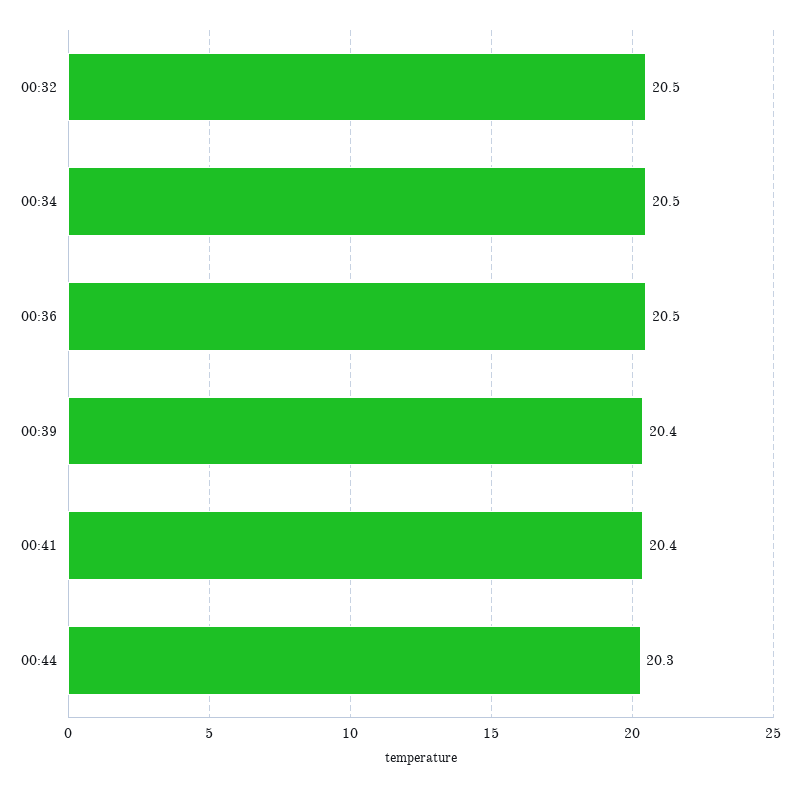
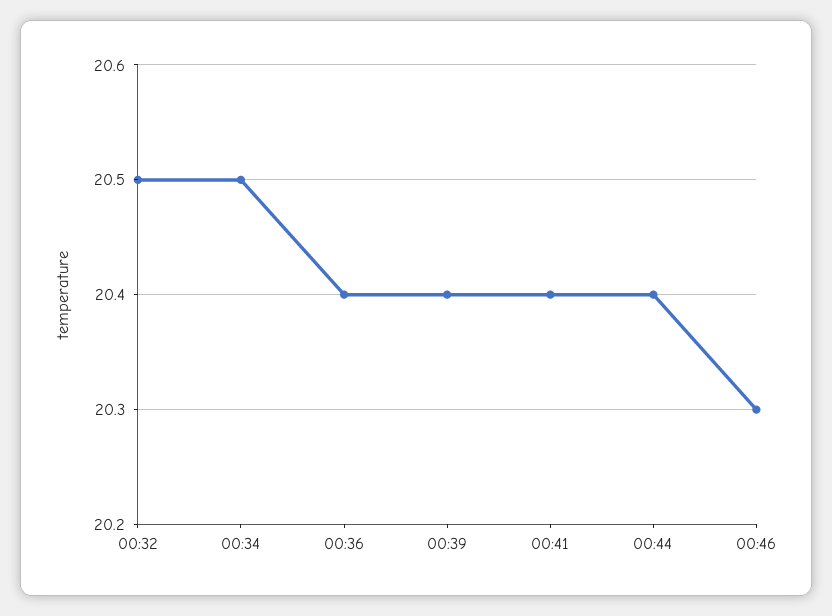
00:36: 20.5 -> 20.4
00:44: 20.3 -> 20.4
00:46: none -> 20.3

